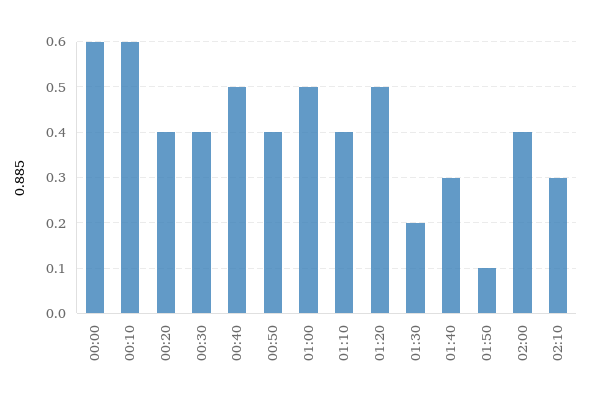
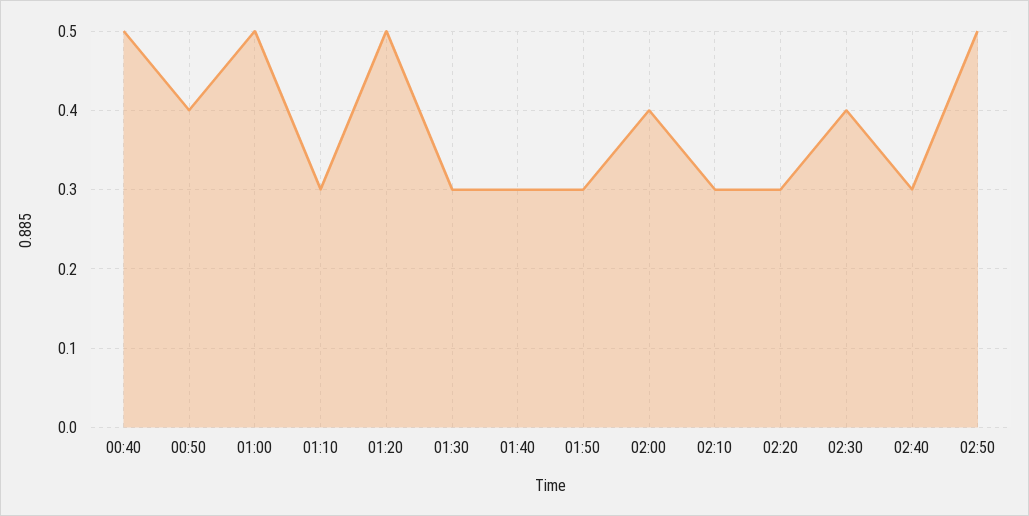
00:00: 0.6 -> none
00:10: 0.6 -> none
00:20: 0.4 -> none
00:30: 0.4 -> none
01:10: 0.4 -> 0.3
01:30: 0.2 -> 0.3
01:50: 0.1 -> 0.3
02:20: none -> 0.3
02:30: none -> 0.4
02:40: none -> 0.3
02:50: none -> 0.5

